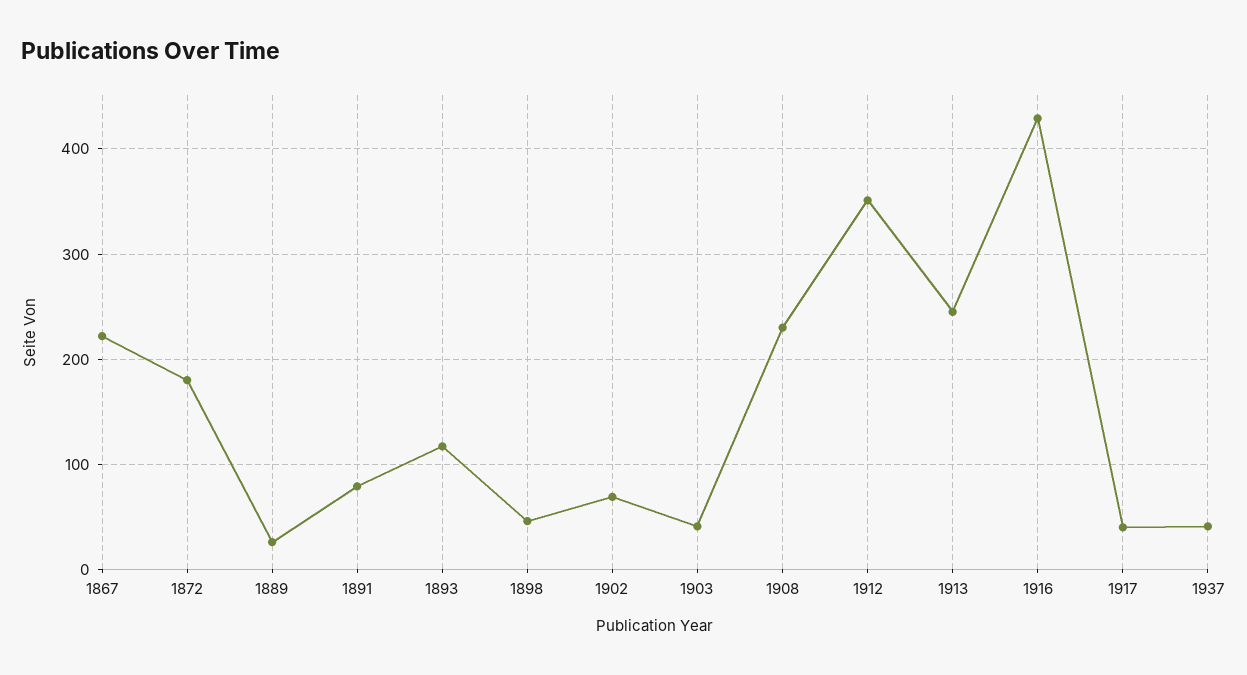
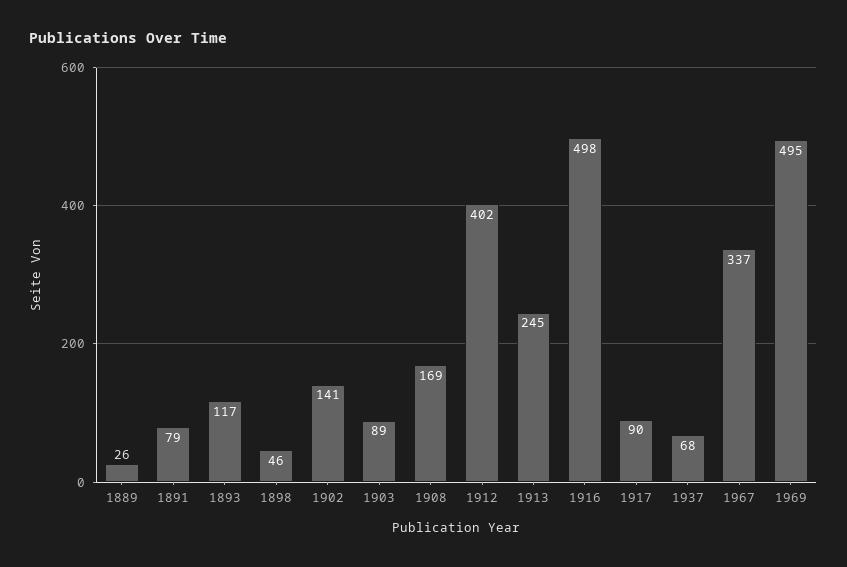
1867: 220 -> none
1872: 180 -> none
1902: 70 -> 141
1903: 40 -> 89
1908: 230 -> 169
1912: 350 -> 402
1916: 430 -> 498
1917: 40 -> 90
1937: 40 -> 68
1967: none -> 337
1969: none -> 495

